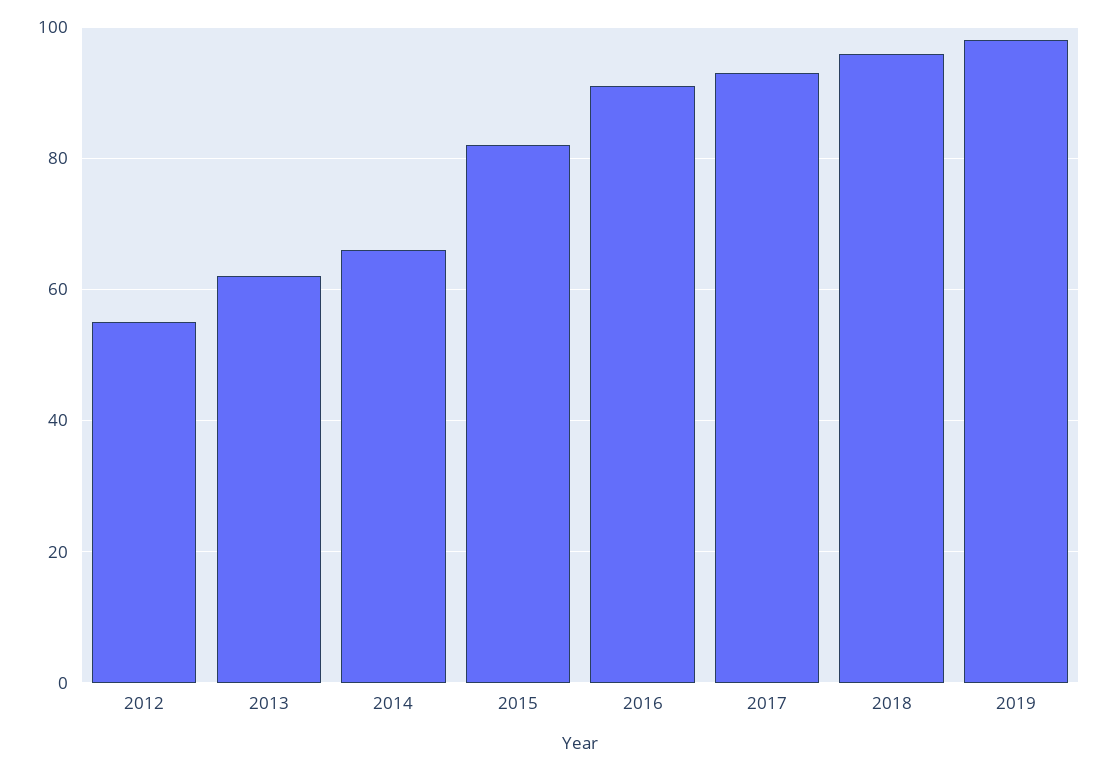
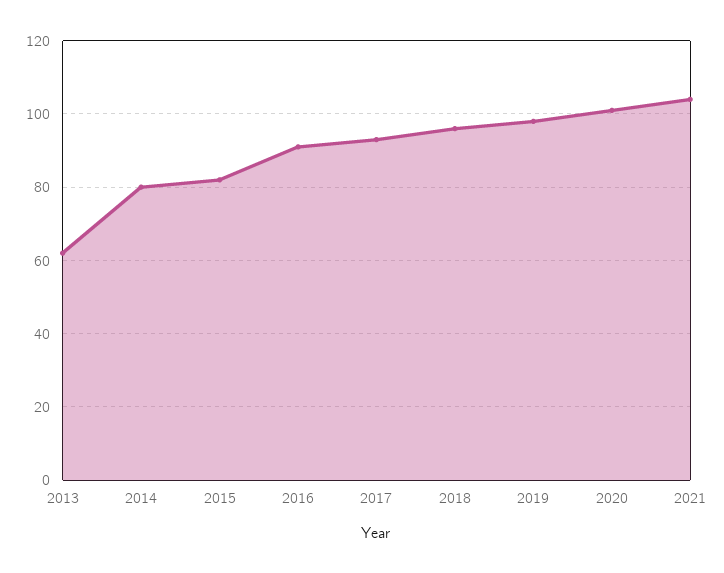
2012: 55 -> none
2014: 65 -> 80
2020: none -> 100
2021: none -> 105

